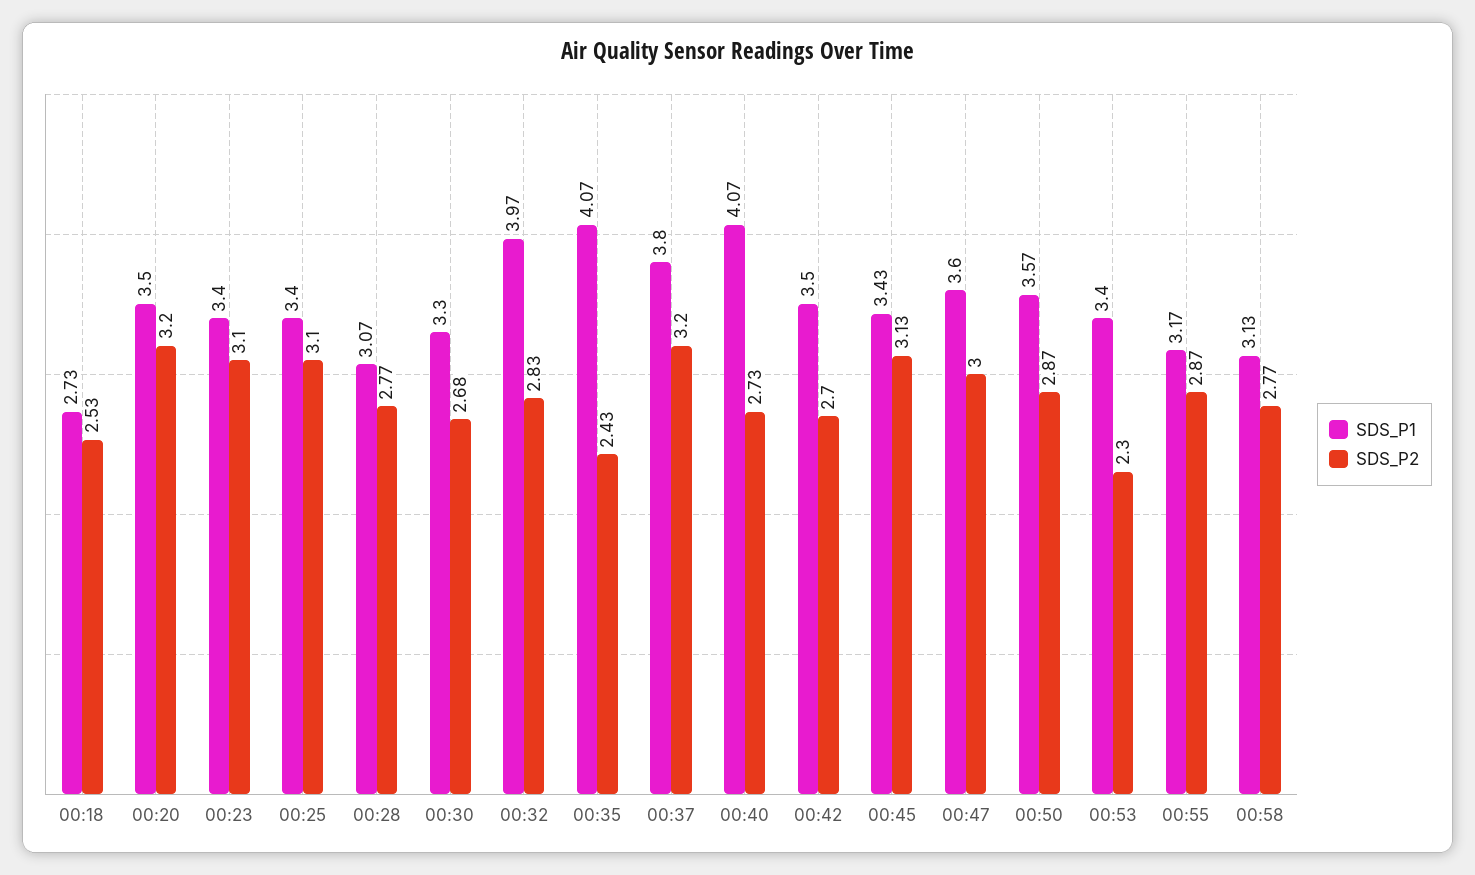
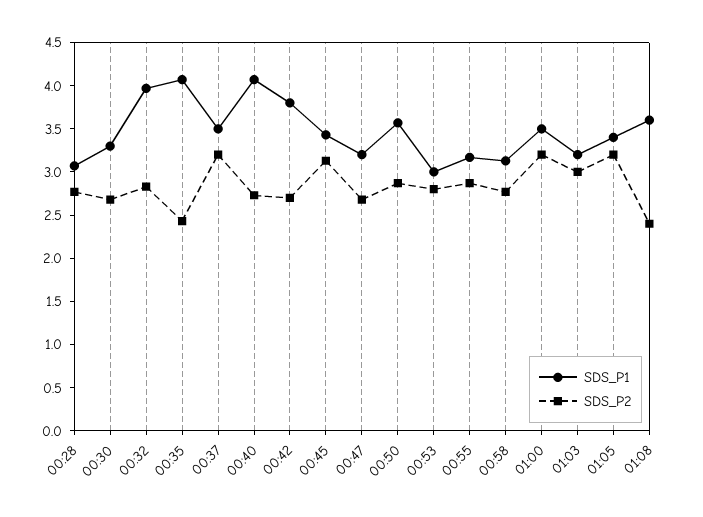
SDS_P1, 00:18: 2.73 -> none
SDS_P2, 00:18: 2.53 -> none
SDS_P1, 00:20: 3.5 -> none
SDS_P2, 00:20: 3.2 -> none
SDS_P1, 00:23: 3.4 -> none
SDS_P2, 00:23: 3.1 -> none
SDS_P1, 00:25: 3.4 -> none
SDS_P2, 00:25: 3.1 -> none
SDS_P1, 00:37: 3.8 -> 3.5
SDS_P1, 00:42: 3.5 -> 3.8
SDS_P1, 00:47: 3.6 -> 3.2
SDS_P2, 00:47: 3 -> 2.7
SDS_P1, 00:53: 3.4 -> 3
SDS_P2, 00:53: 2.3 -> 2.8
SDS_P1, 01:00: none -> 3.5
SDS_P2, 01:00: none -> 3.2
SDS_P1, 01:03: none -> 3.2
SDS_P2, 01:03: none -> 3
SDS_P1, 01:05: none -> 3.4
SDS_P2, 01:05: none -> 3.2
SDS_P1, 01:08: none -> 3.6
SDS_P2, 01:08: none -> 2.4

